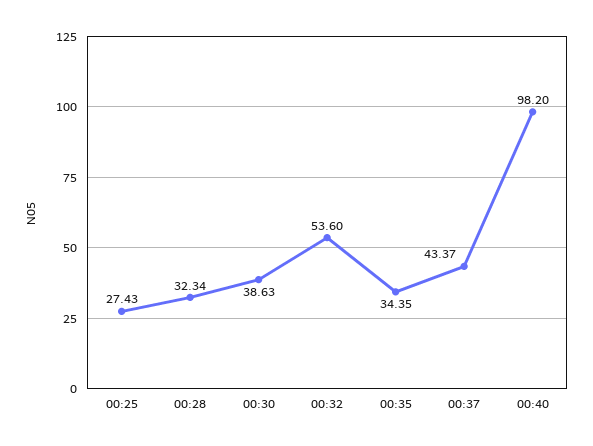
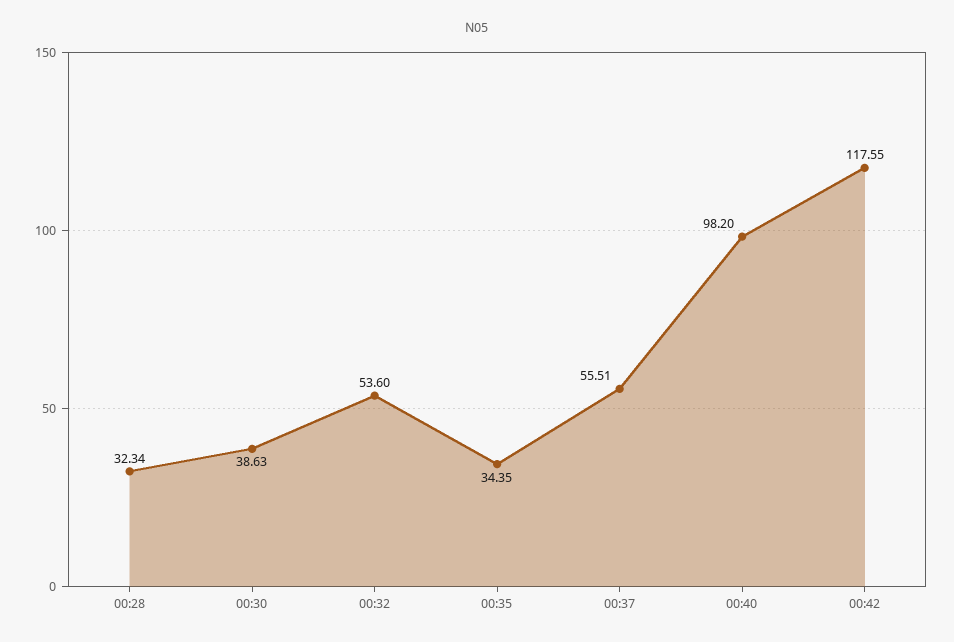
00:25: 27.43 -> none
00:37: 43.37 -> 55.51
00:42: none -> 117.55

